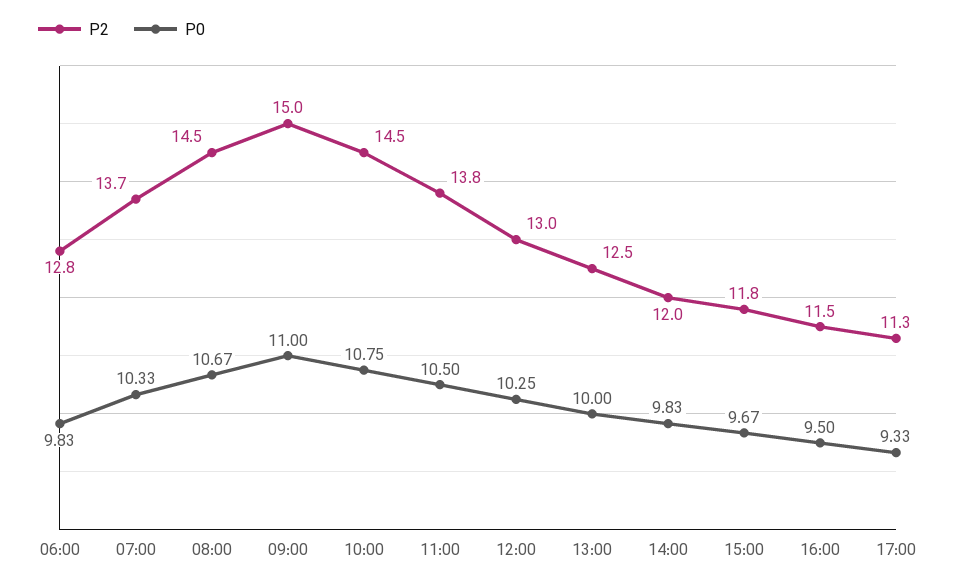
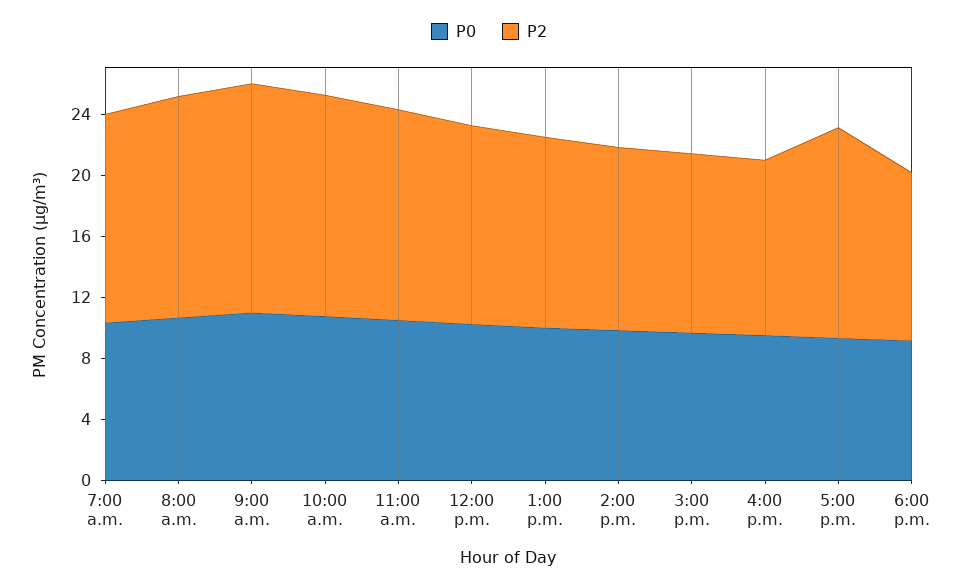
P2, 06:00: 12.8 -> none
P0, 06:00: 9.83 -> none
P2, 17:00: 11.3 -> 14
P0, 6:00 p.m.: none -> 9
P2, 6:00 p.m.: none -> 11

